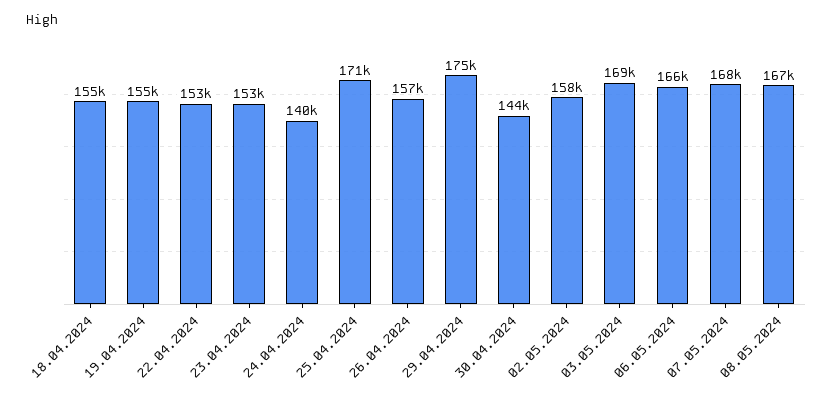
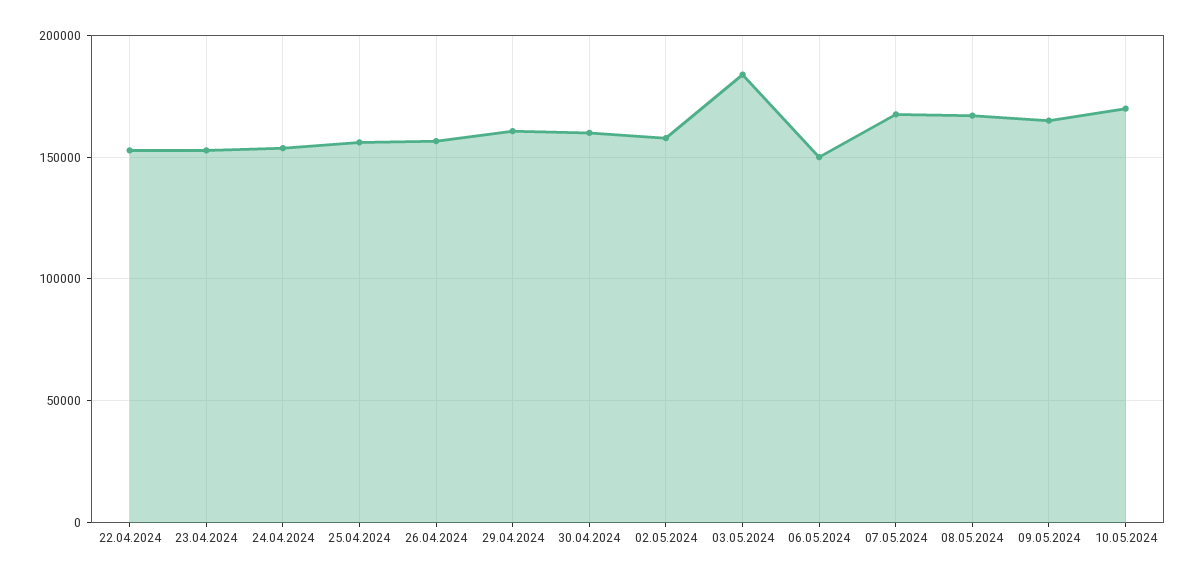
18.04.2024: 155000 -> none
19.04.2024: 155000 -> none
24.04.2024: 140000 -> 155000
25.04.2024: 171000 -> 155000
29.04.2024: 175000 -> 160000
30.04.2024: 144000 -> 160000
03.05.2024: 169000 -> 185000
06.05.2024: 166000 -> 150000
09.05.2024: none -> 165000
10.05.2024: none -> 170000

